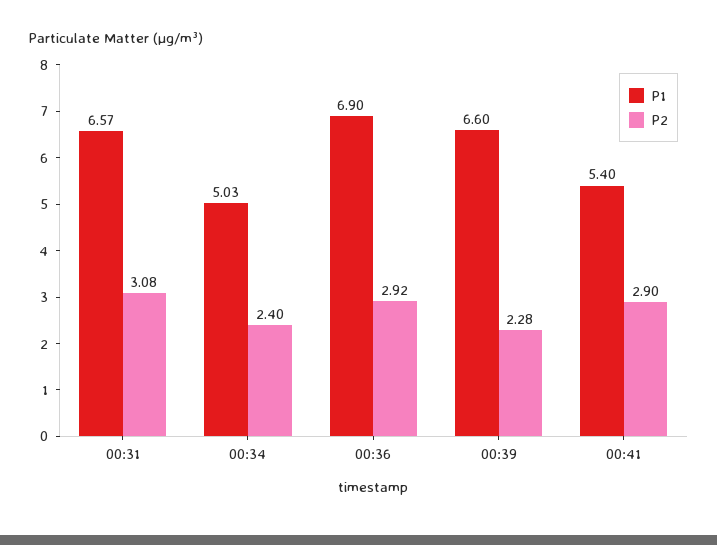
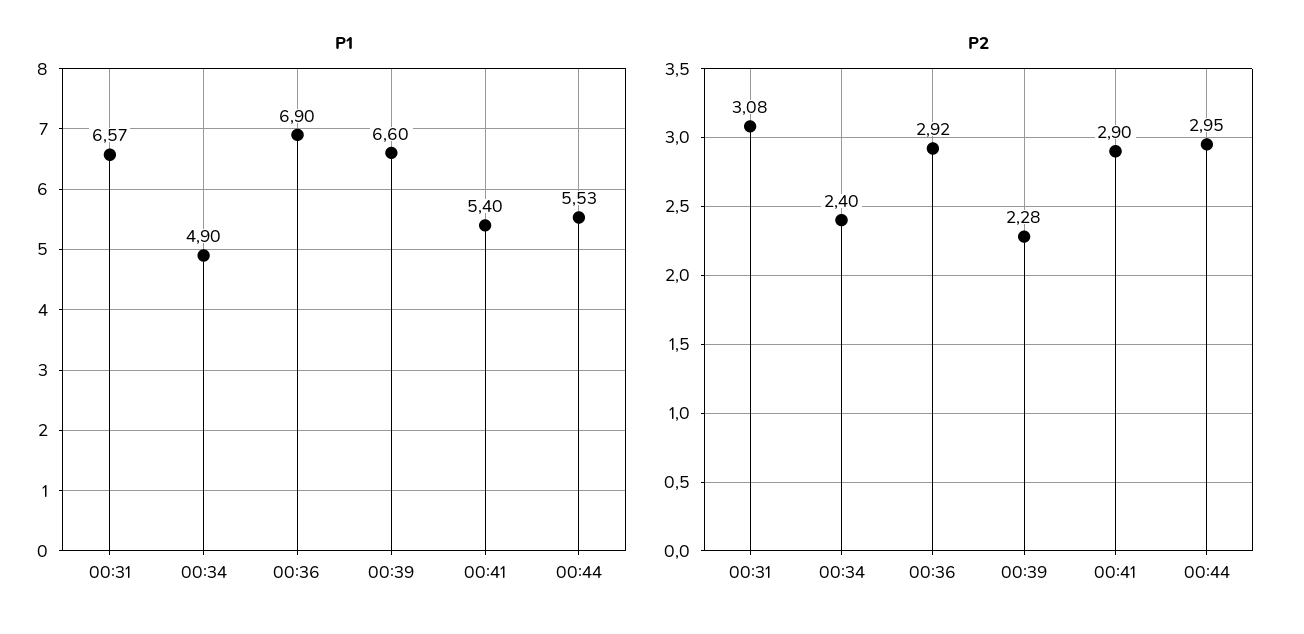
P1, 00:34: 5.03 -> 4.9
P1, 00:44: none -> 5.53
P2, 00:44: none -> 2.95

